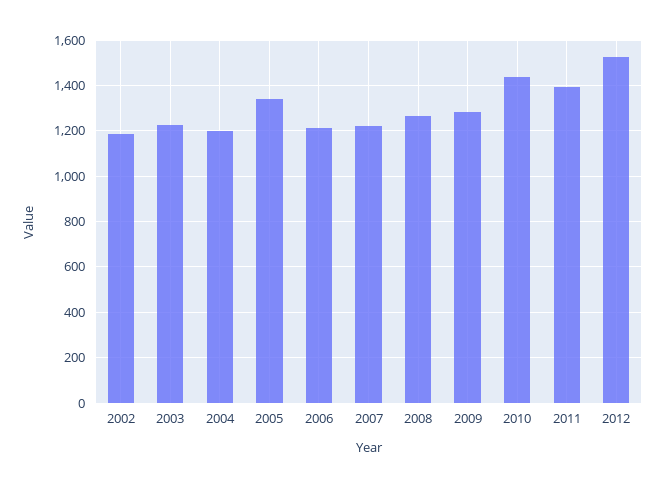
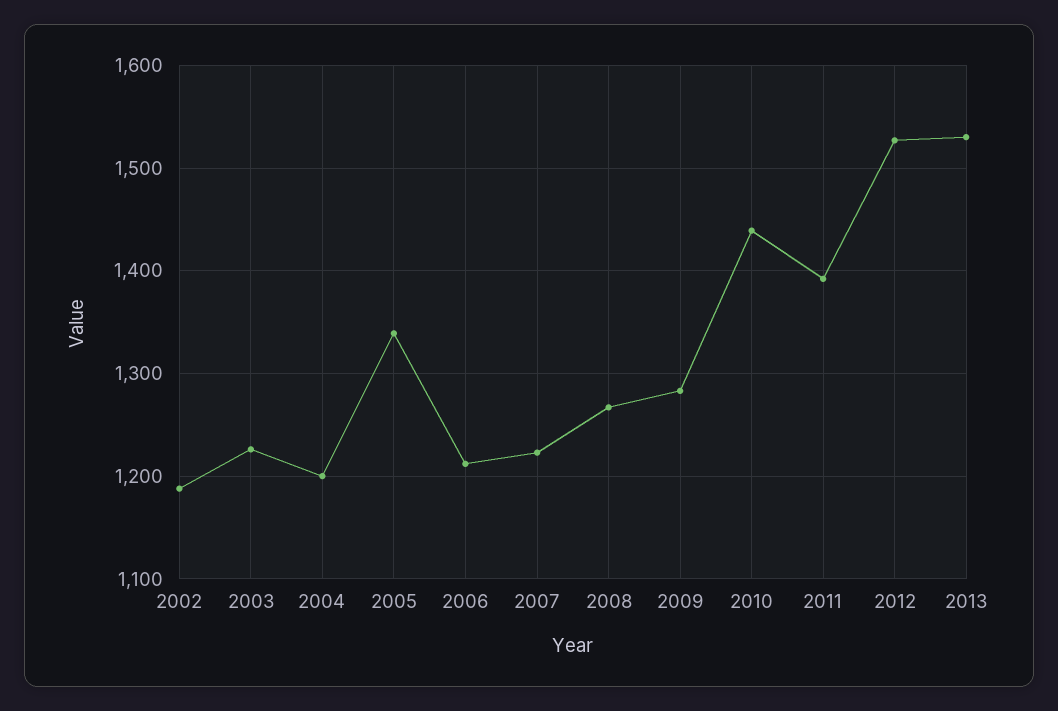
2013: none -> 1530

